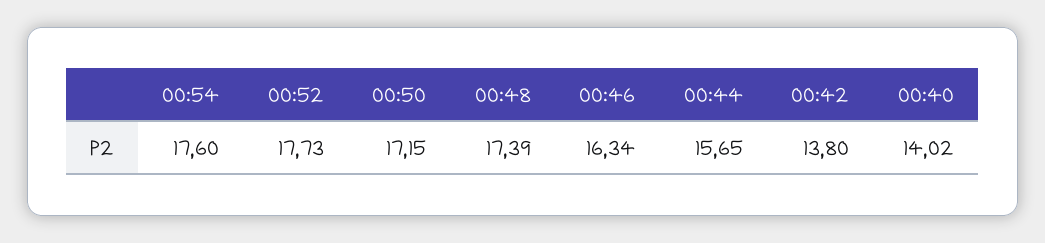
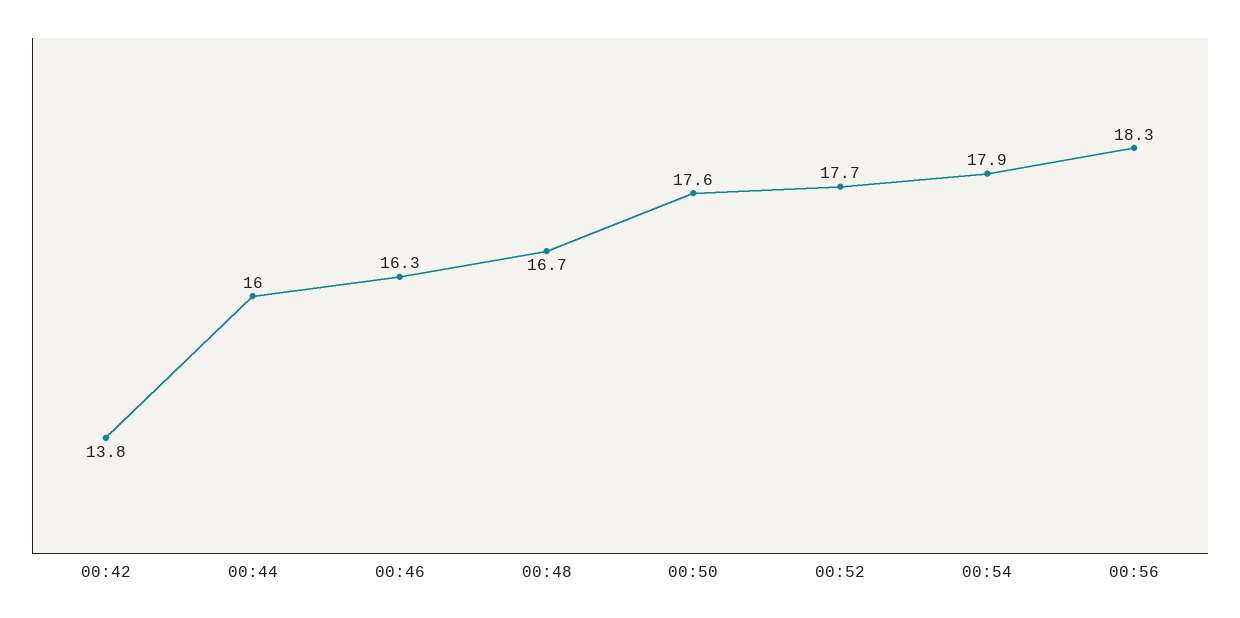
00:54: 17.6 -> 17.9
00:50: 17.15 -> 17.6
00:48: 17.39 -> 16.7
00:44: 15.65 -> 16
00:40: 14.02 -> none
00:56: none -> 18.3

